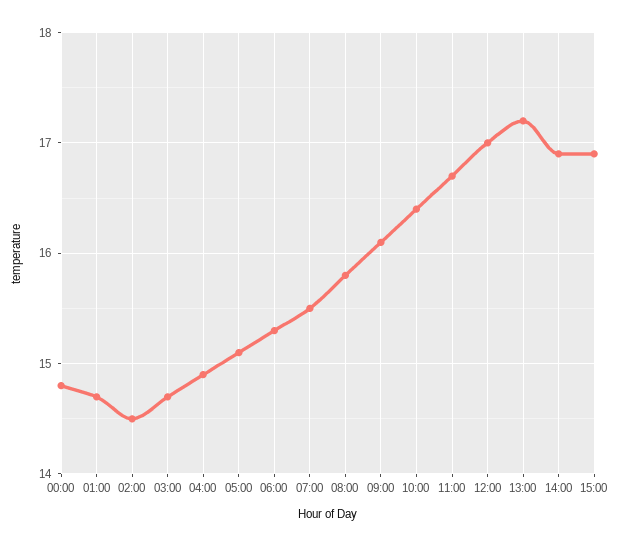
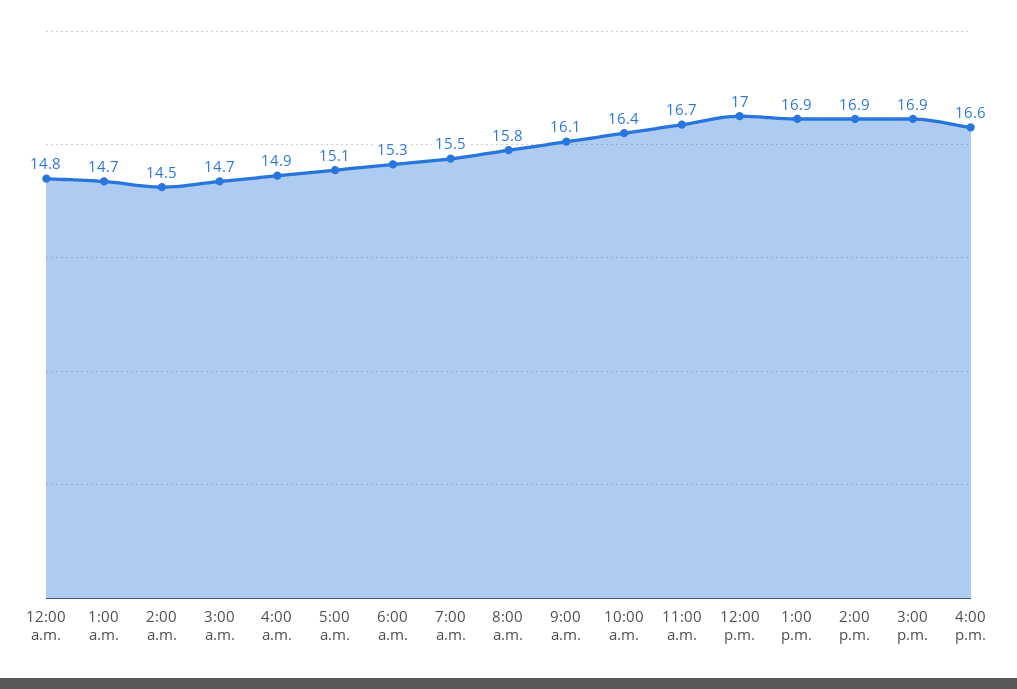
13:00: 17.2 -> 16.9
4:00 p.m.: none -> 16.6

